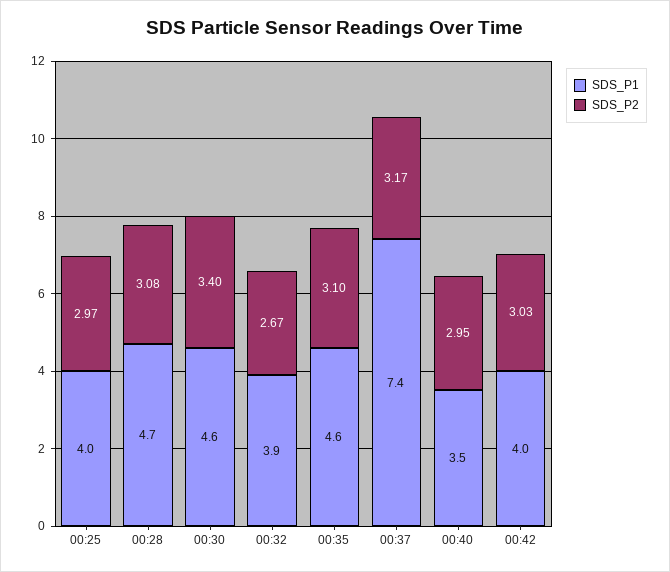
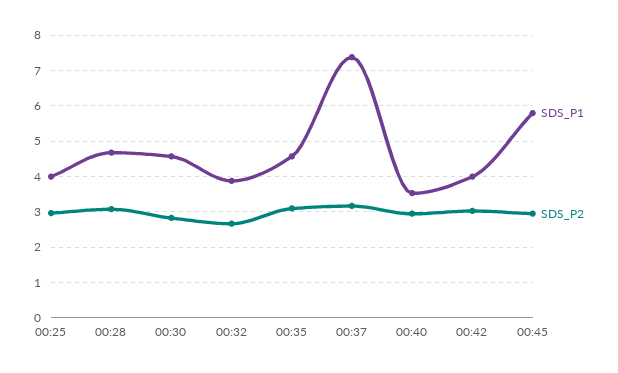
SDS_P2, 00:30: 3.4 -> 2.8
SDS_P1, 00:45: none -> 5.8
SDS_P2, 00:45: none -> 3

